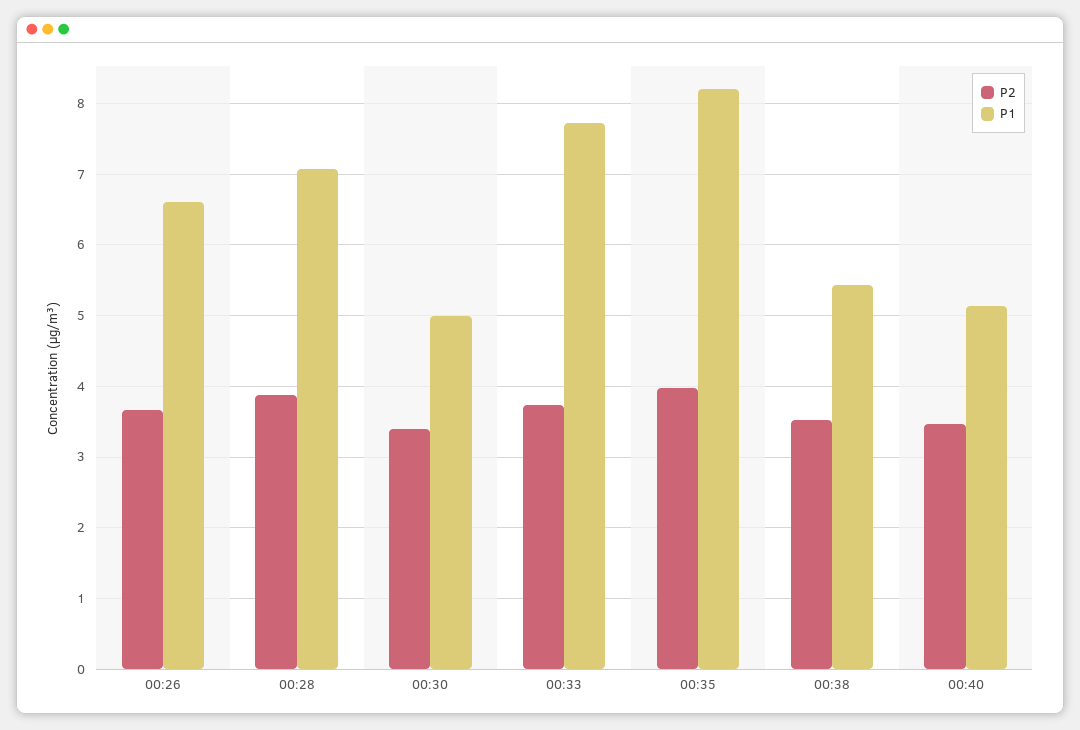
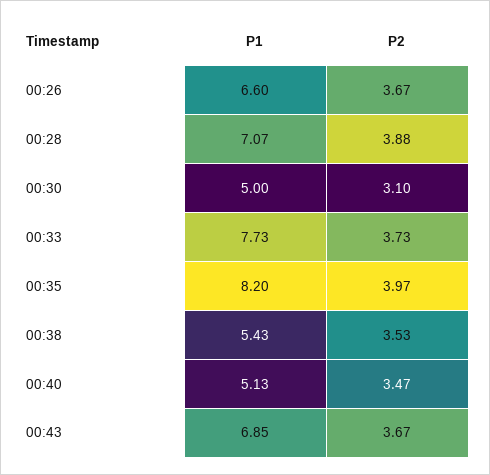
P2, 00:30: 3.4 -> 3.1
P1, 00:43: none -> 6.85
P2, 00:43: none -> 3.67

